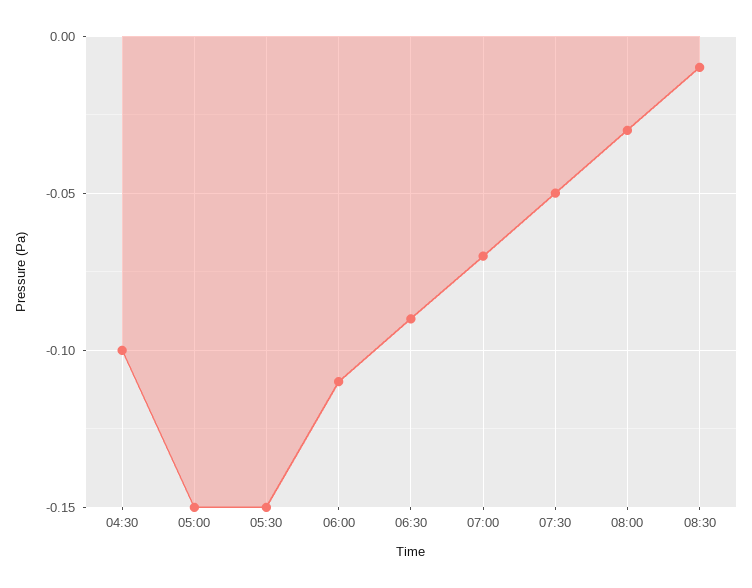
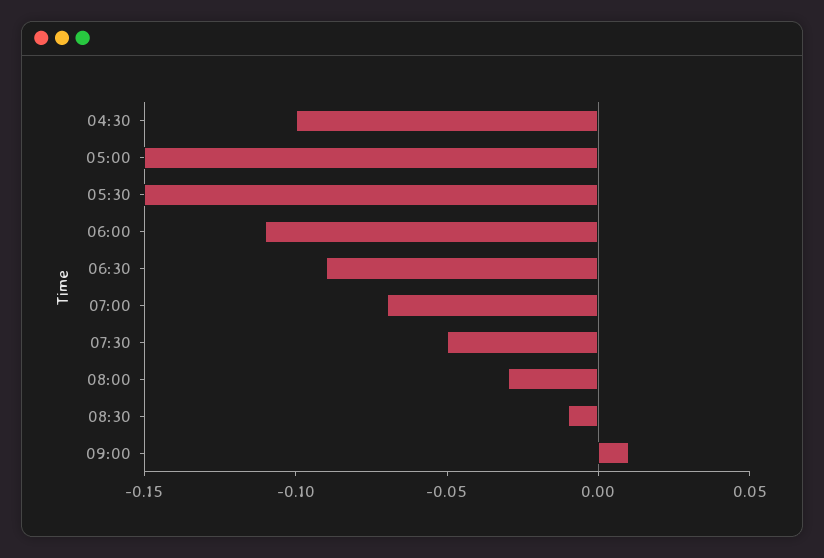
09:00: none -> 0.01

